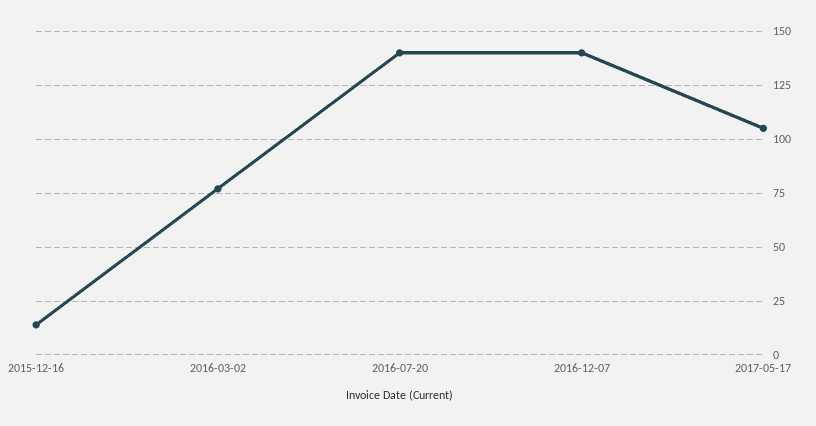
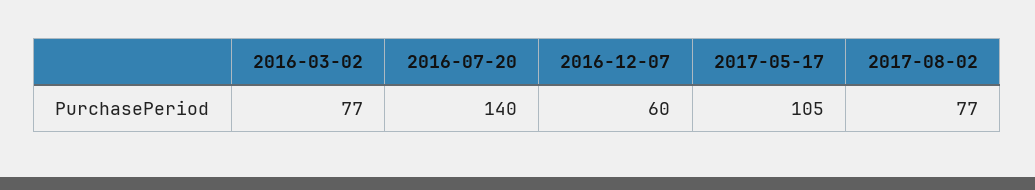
2015-12-16: 15 -> none
2016-12-07: 140 -> 60
2017-08-02: none -> 77

